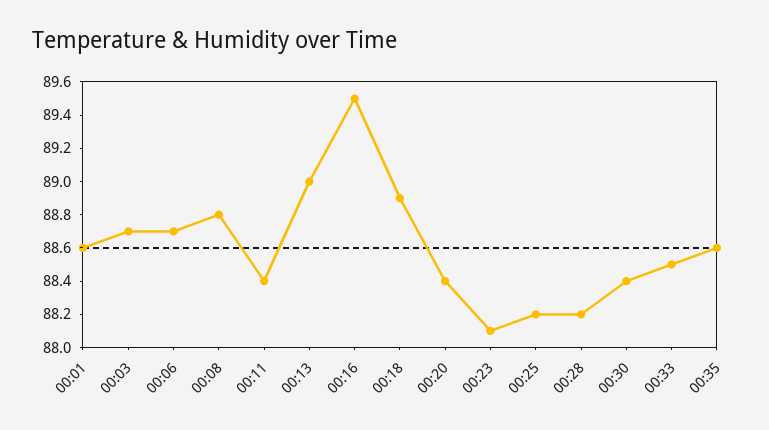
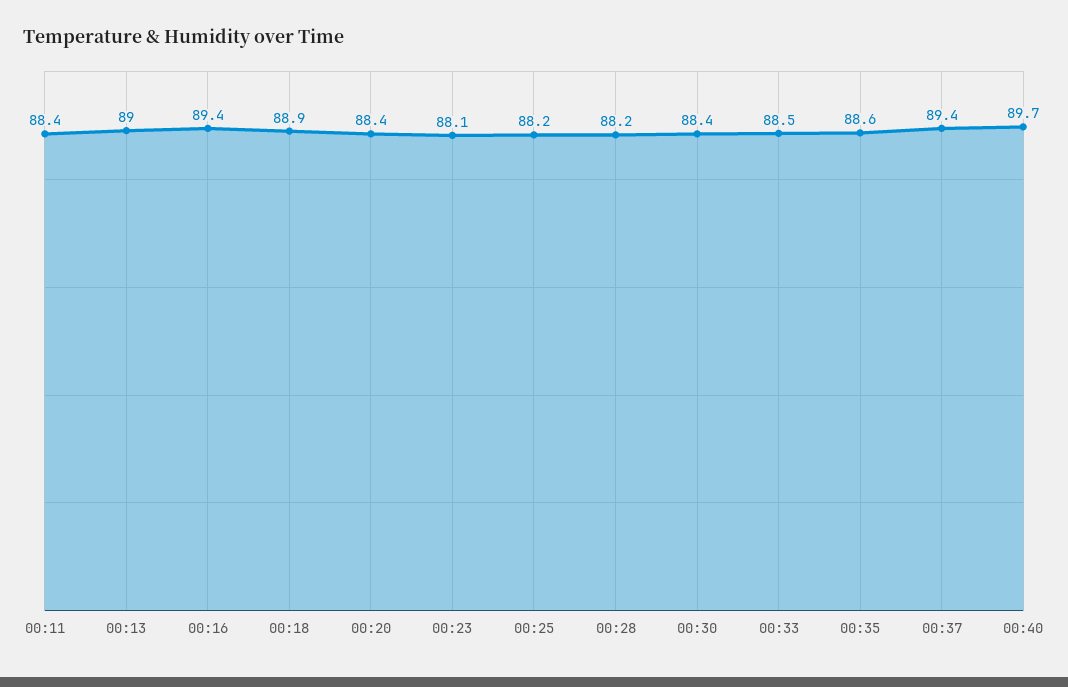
00:01: 88.6 -> none
00:03: 88.7 -> none
00:06: 88.7 -> none
00:08: 88.8 -> none
00:16: 89.5 -> 89.4
00:37: none -> 89.4
00:40: none -> 89.7

